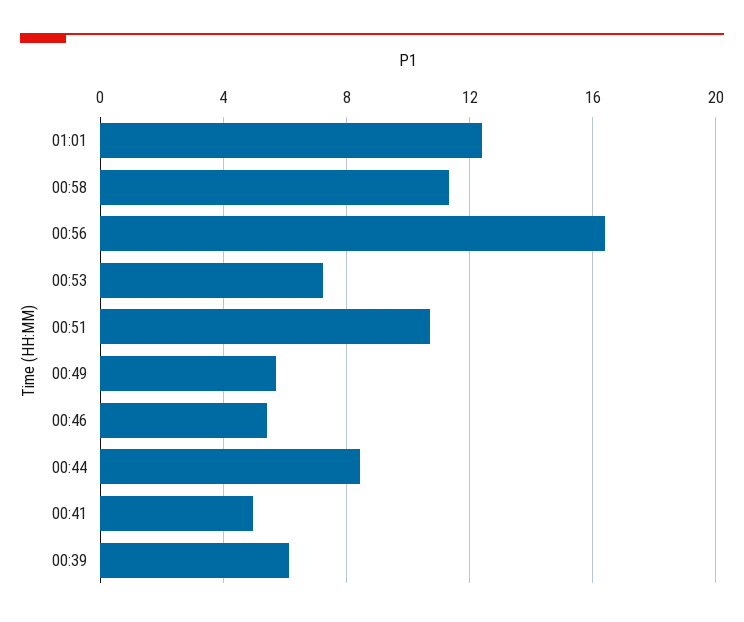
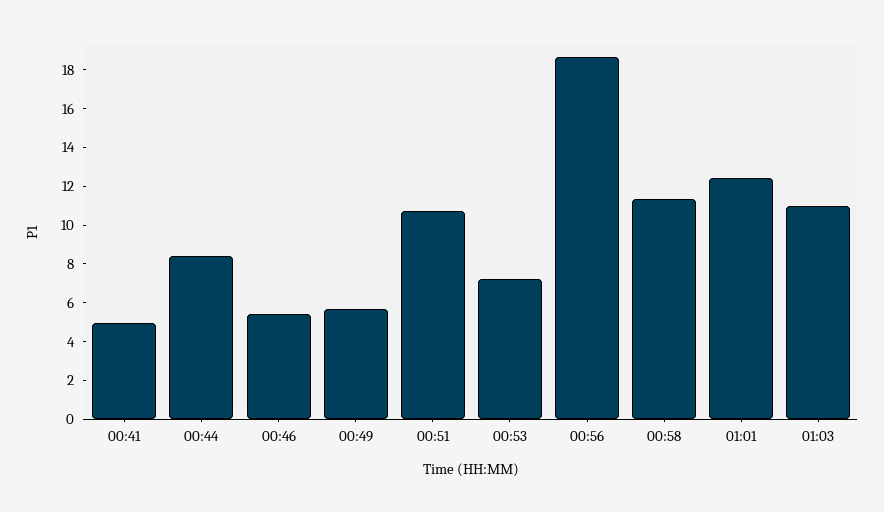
00:56: 16.5 -> 18.5
00:39: 6 -> none
01:03: none -> 11

